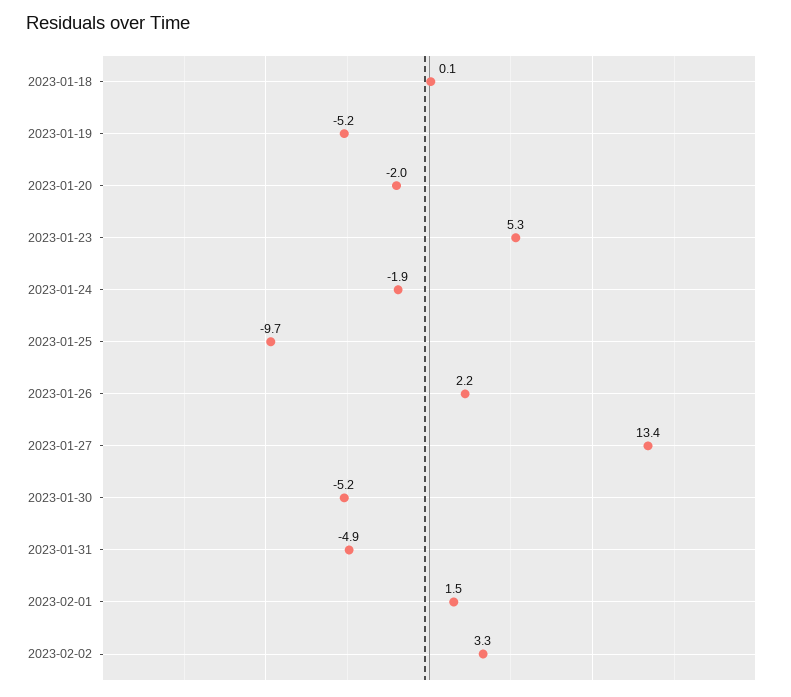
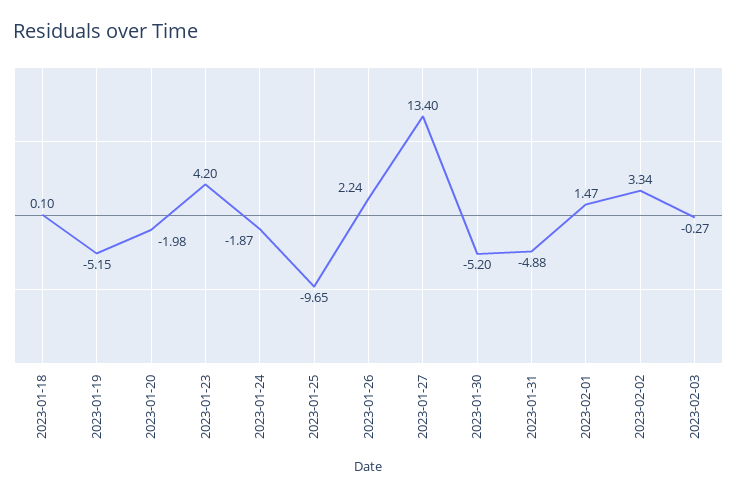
2023-01-23: 5.3 -> 4.2
2023-02-03: none -> -0.27

